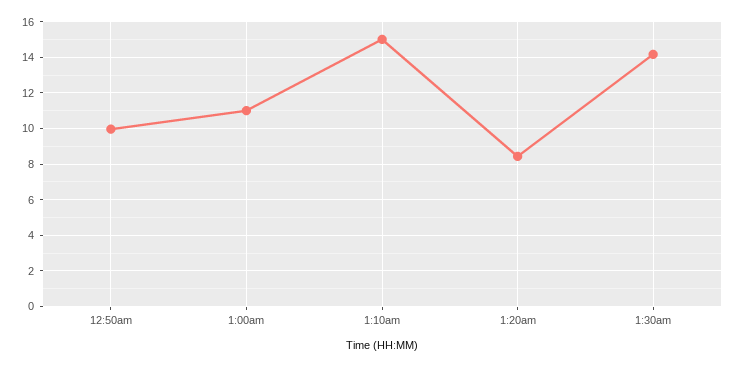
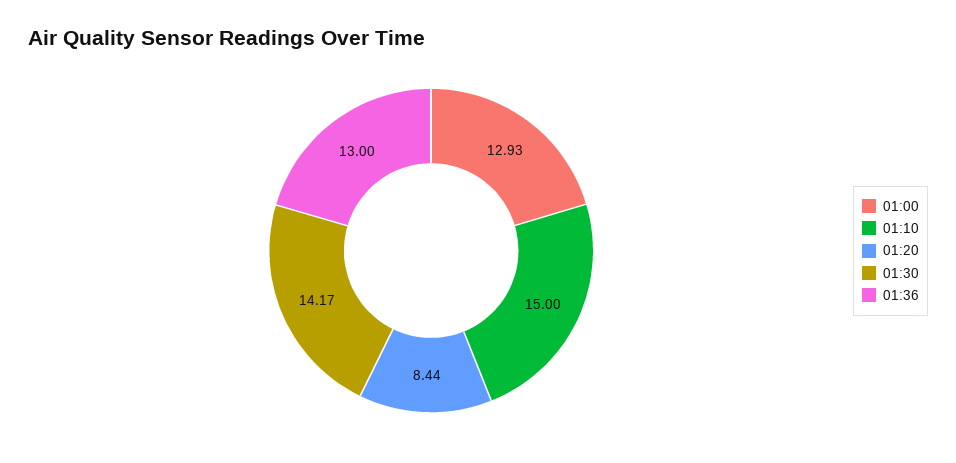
12:50am: 10 -> none
1:00am: 11 -> 12.93
01:36: none -> 13

